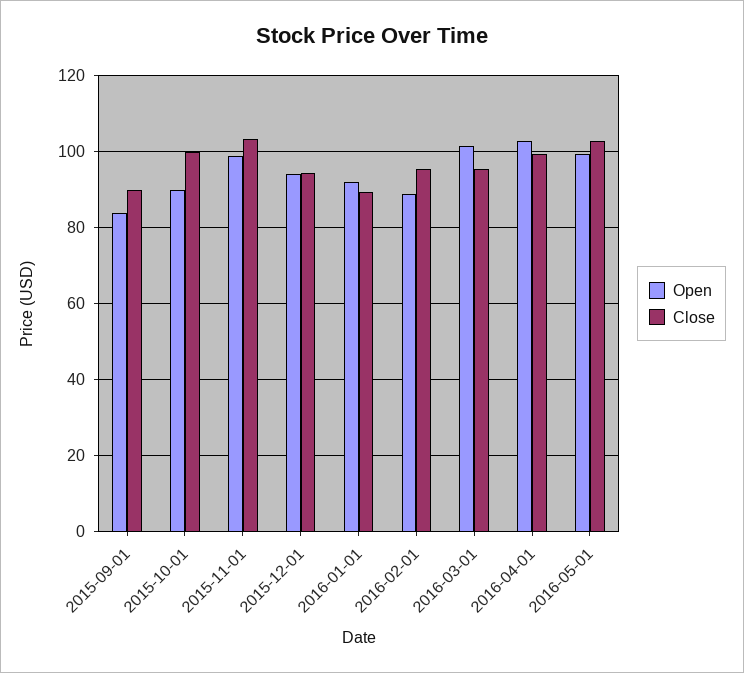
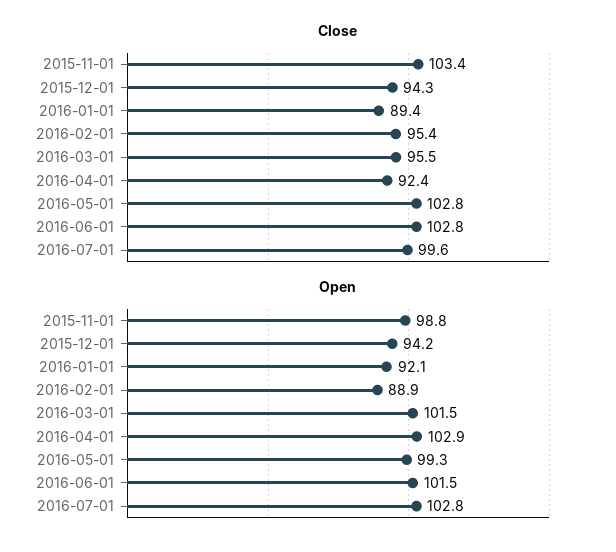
Open, 2015-09-01: 84 -> none
Close, 2015-09-01: 90 -> none
Open, 2015-10-01: 90 -> none
Close, 2015-10-01: 100 -> none
Close, 2016-04-01: 100 -> 92.4
Close, 2016-06-01: none -> 102.8
Close, 2016-07-01: none -> 99.6
Open, 2016-06-01: none -> 101.5
Open, 2016-07-01: none -> 102.8

